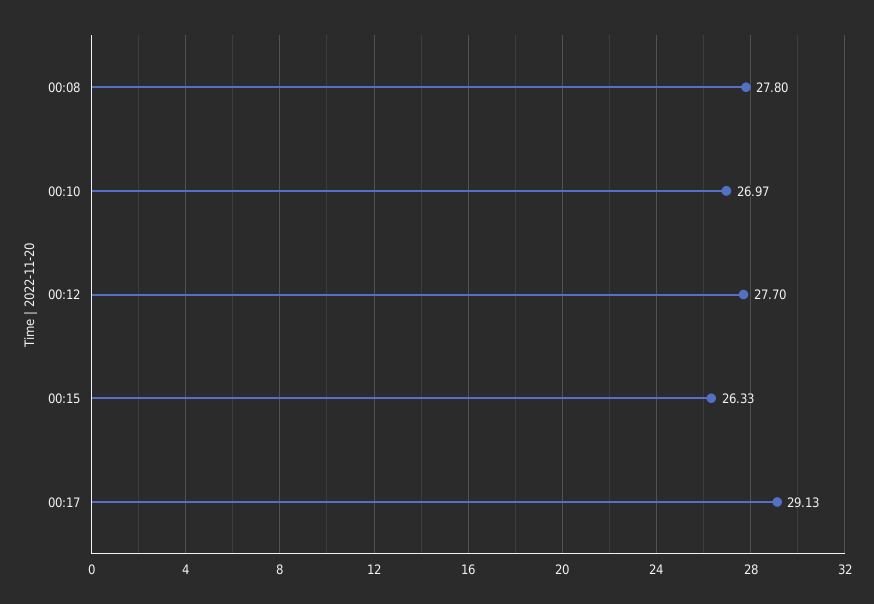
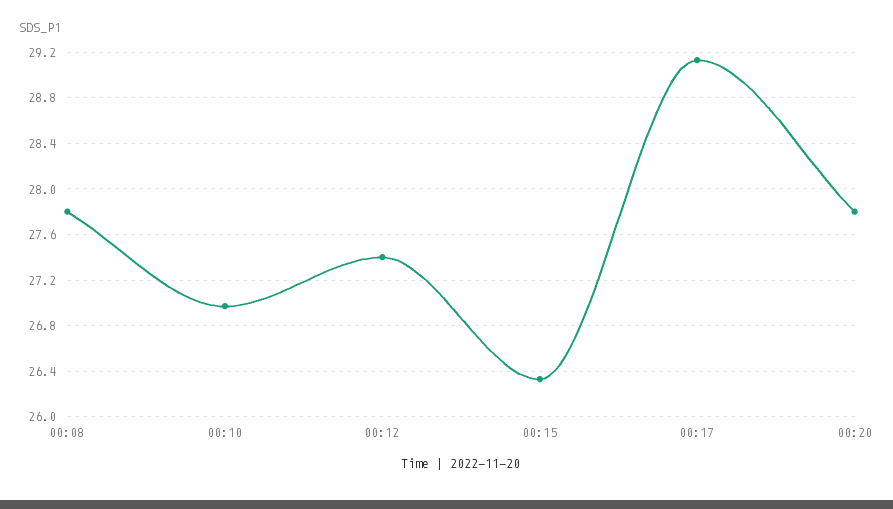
00:12: 27.7 -> 27.4
00:20: none -> 27.8

